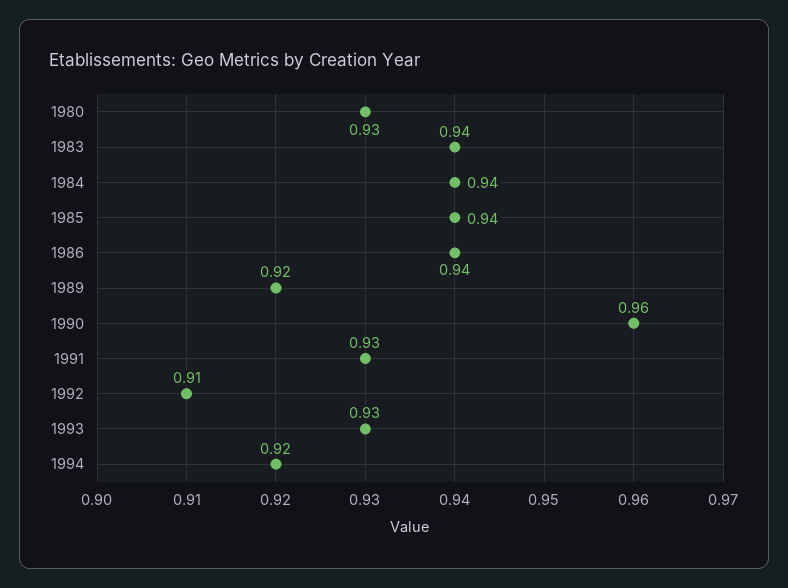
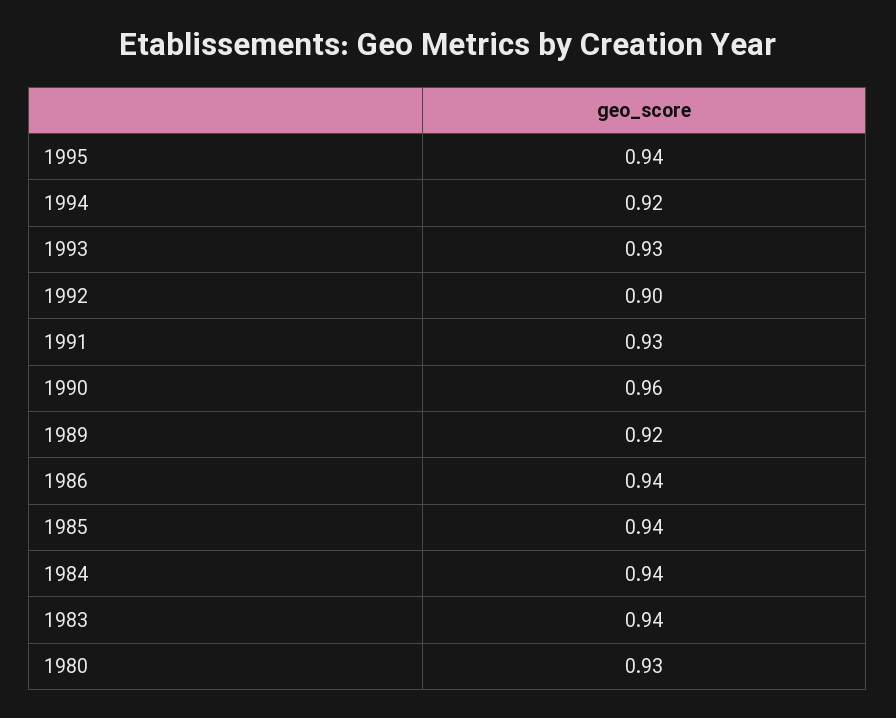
1992: 0.91 -> 0.9
1995: none -> 0.94

